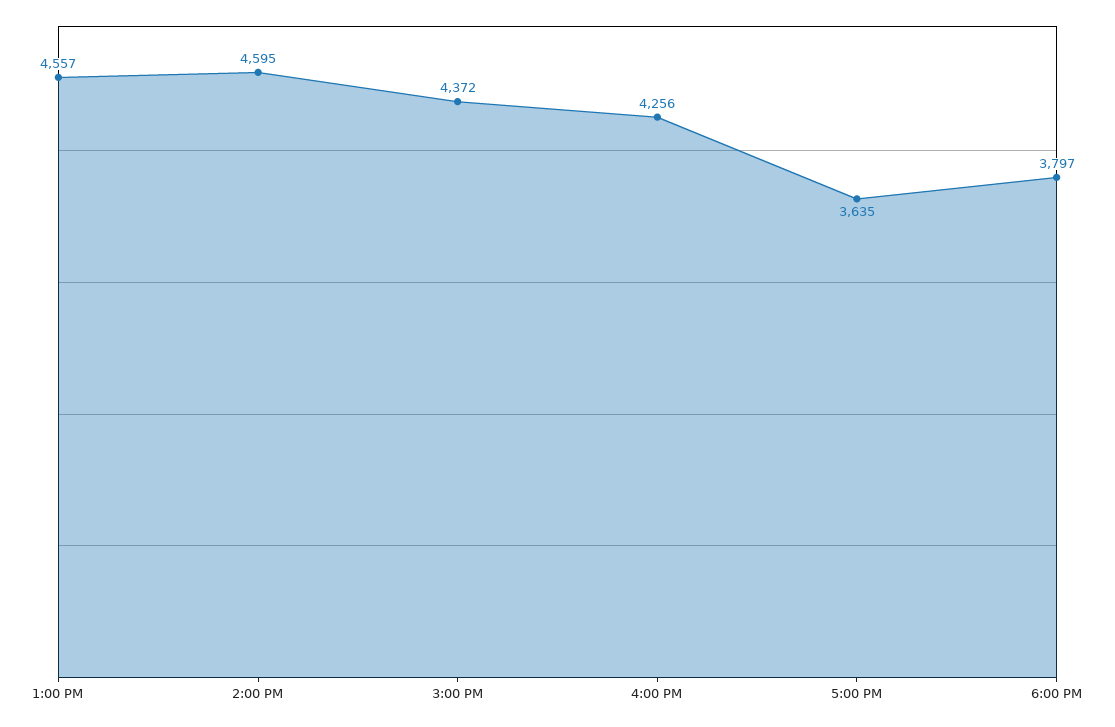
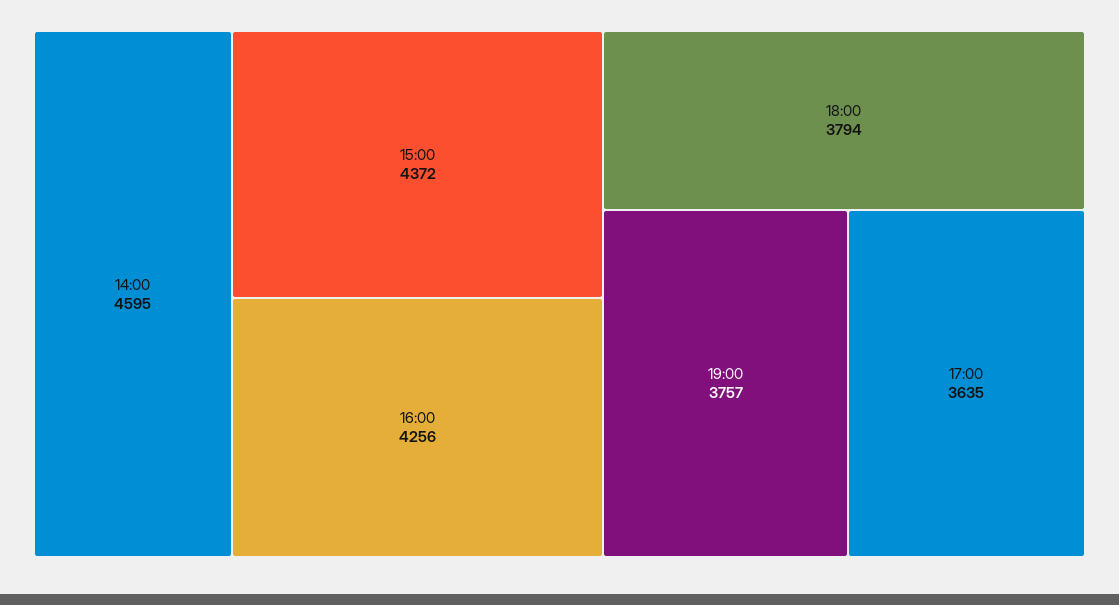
1:00 PM: 4557 -> none
6:00 PM: 3797 -> 3794
19:00: none -> 3757

